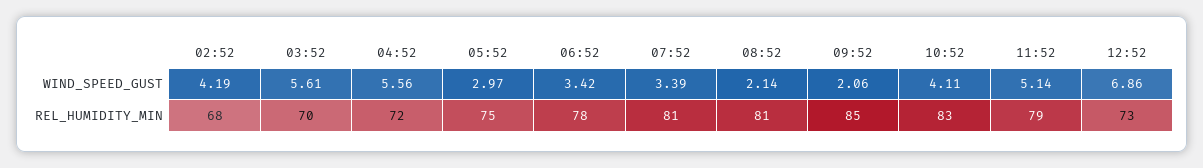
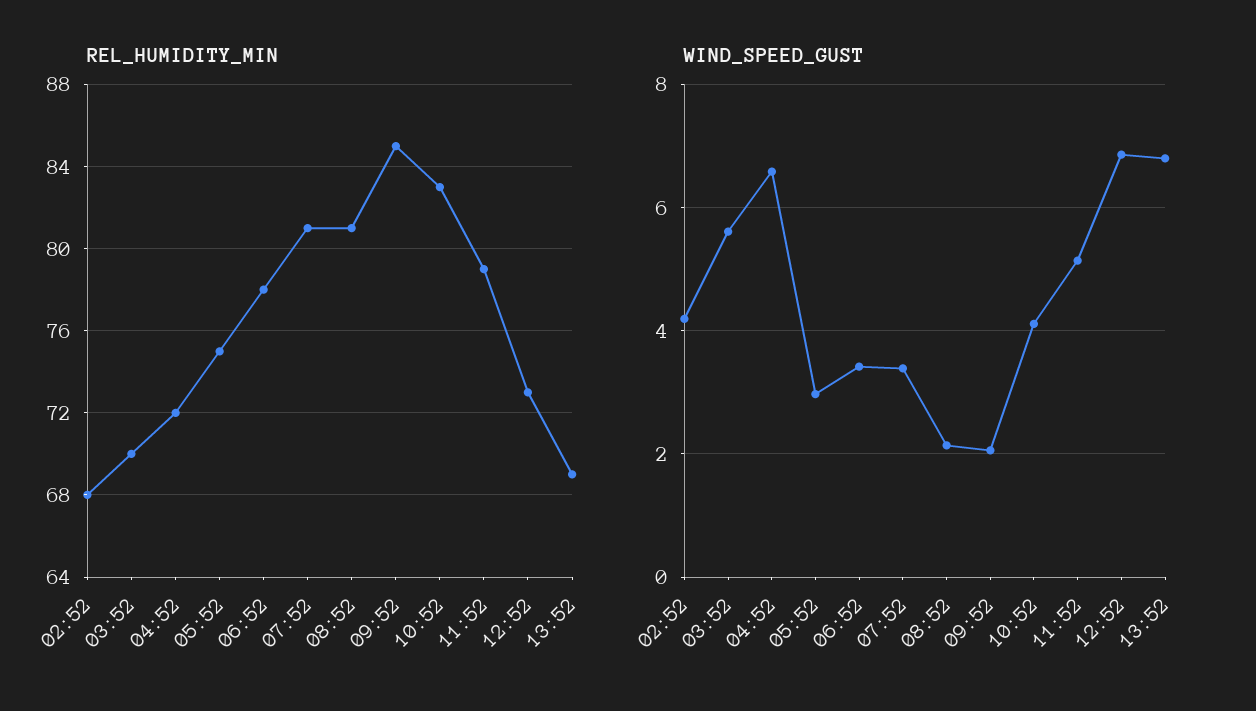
WIND_SPEED_GUST, 04:52: 5.56 -> 6.6
REL_HUMIDITY_MIN, 13:52: none -> 69
WIND_SPEED_GUST, 13:52: none -> 6.8

